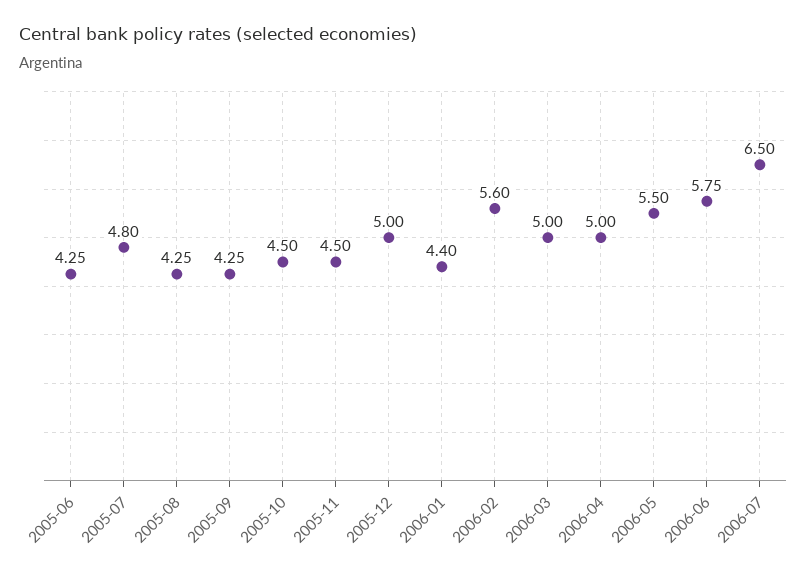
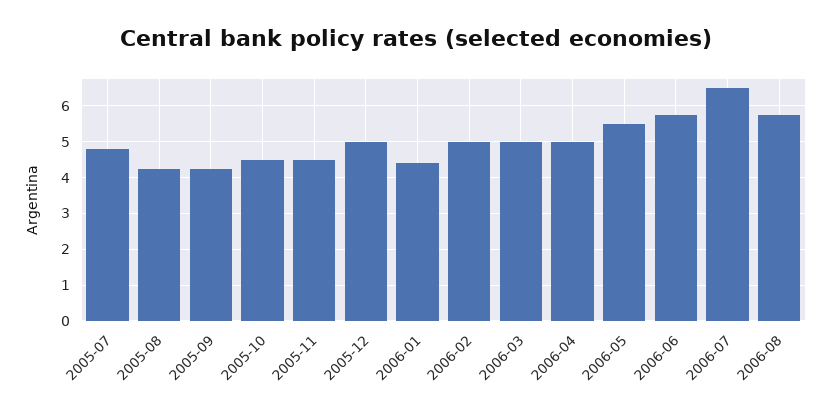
2005-06: 4.25 -> none
2006-02: 5.6 -> 5
2006-08: none -> 5.8

